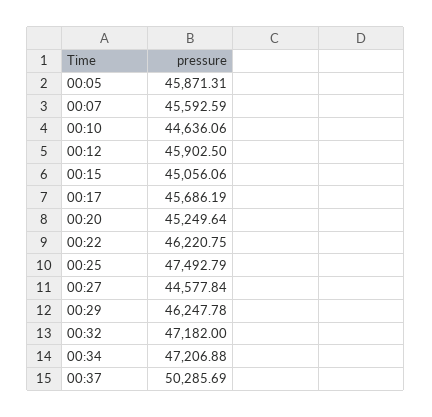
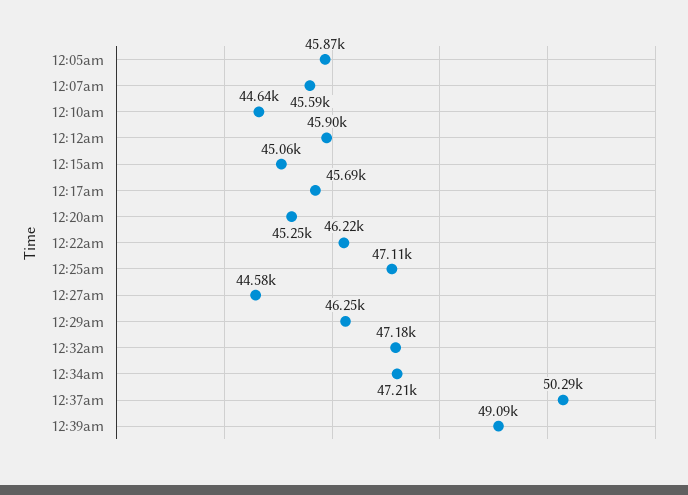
00:25: 47492.79 -> 47110
12:39am: none -> 49090

